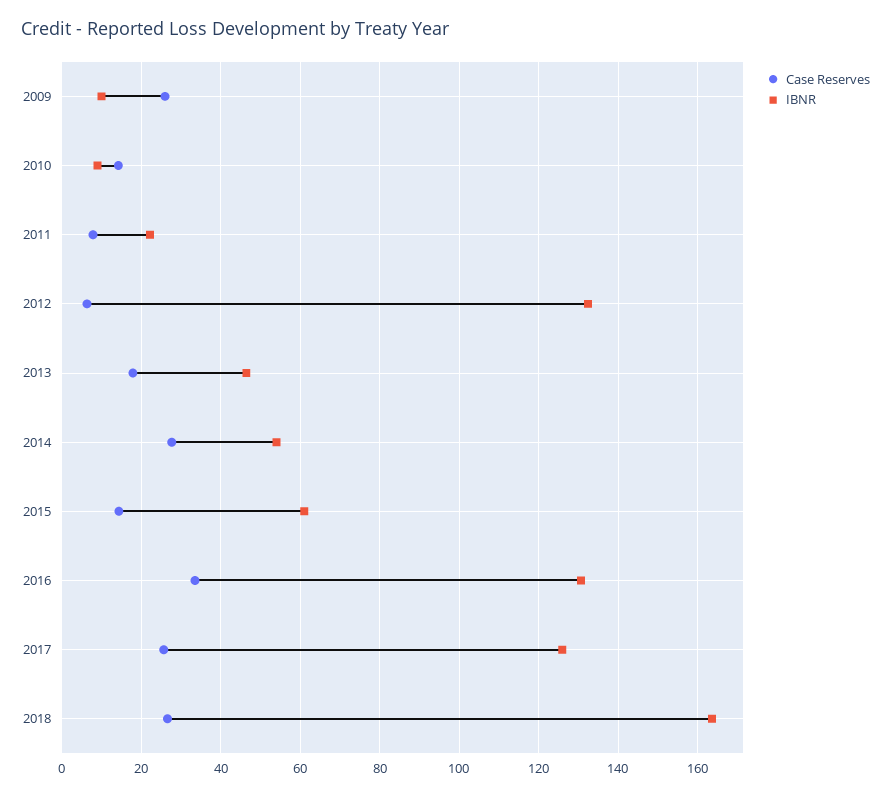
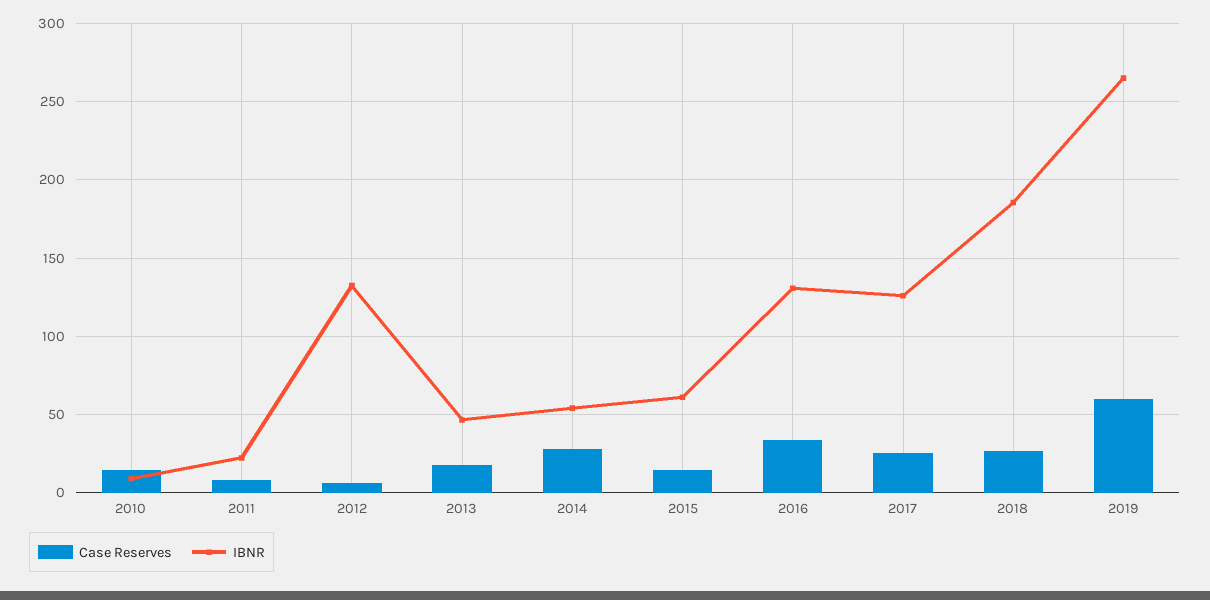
Case Reserves, 2009: 26 -> none
IBNR, 2009: 10 -> none
IBNR, 2018: 164 -> 185
Case Reserves, 2019: none -> 60
IBNR, 2019: none -> 265

